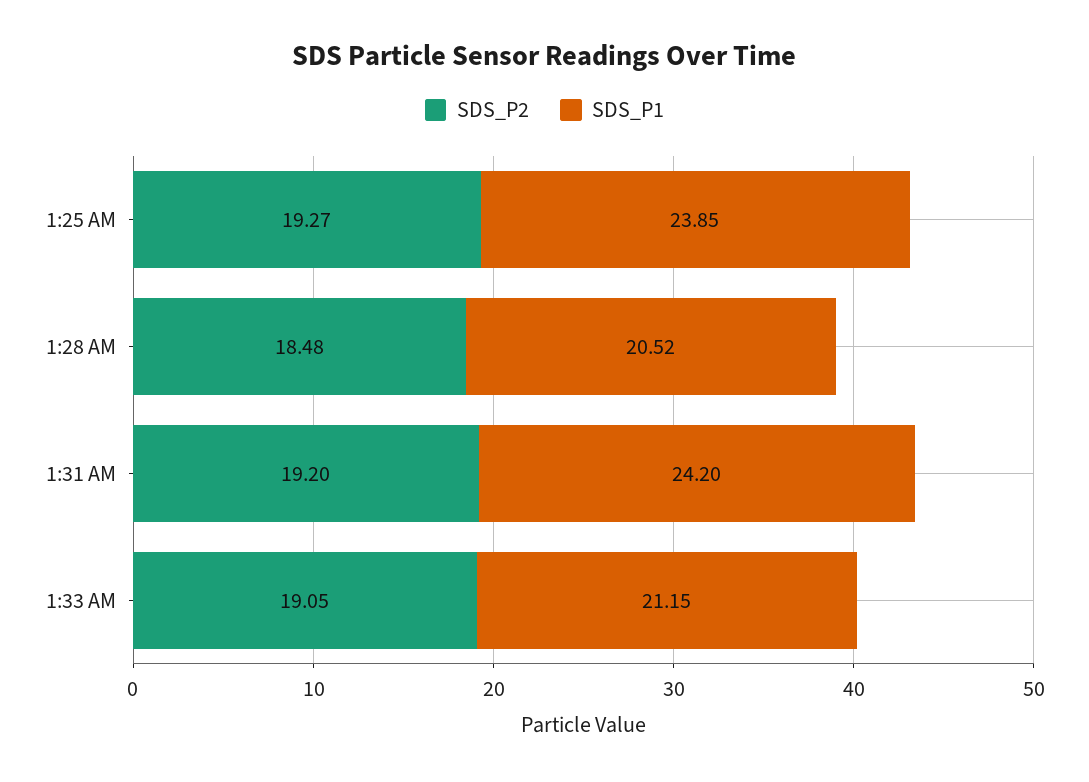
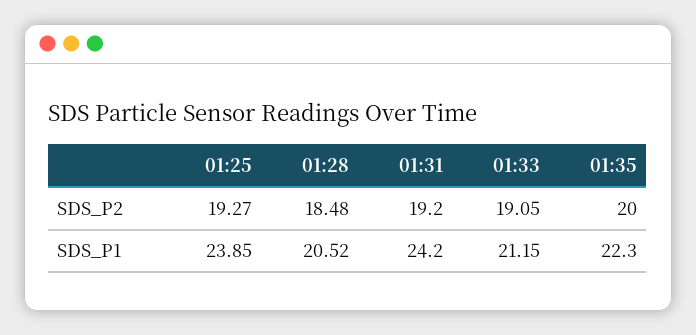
SDS_P2, 01:35: none -> 20
SDS_P1, 01:35: none -> 22.3

